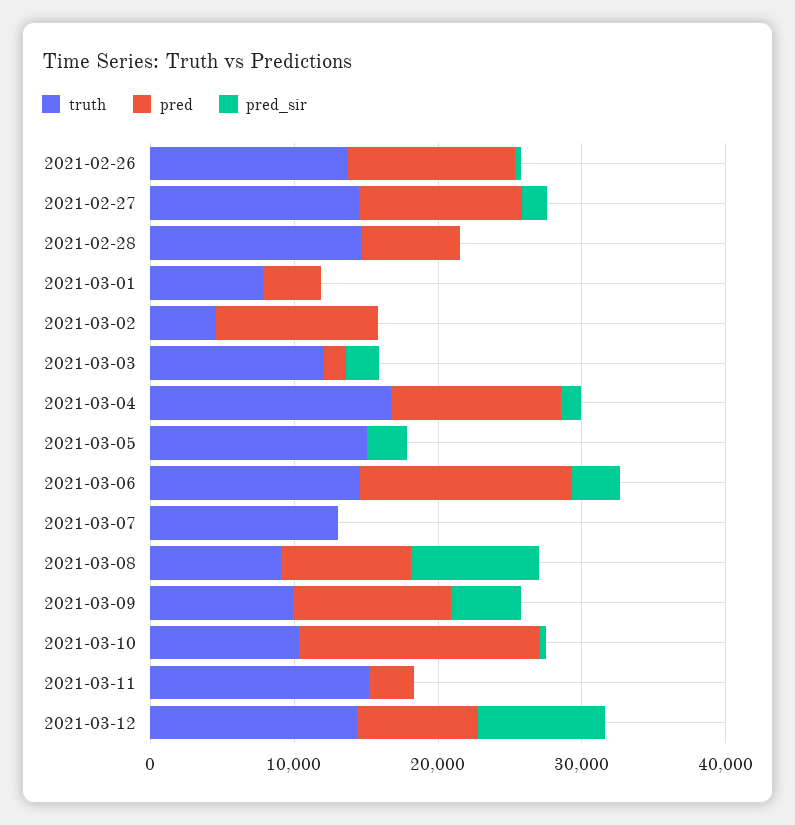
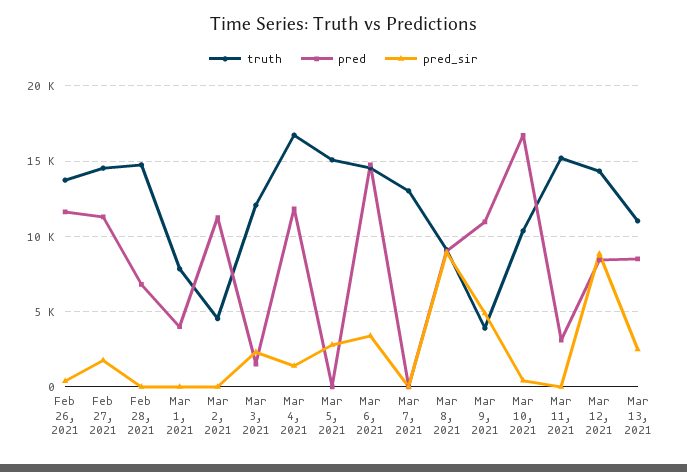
truth, 2021-03-09: 10000 -> 4000
truth, Mar 13, 2021: none -> 11000
pred, Mar 13, 2021: none -> 8500
pred_sir, Mar 13, 2021: none -> 2500

